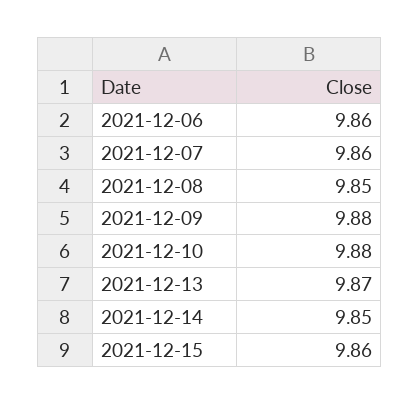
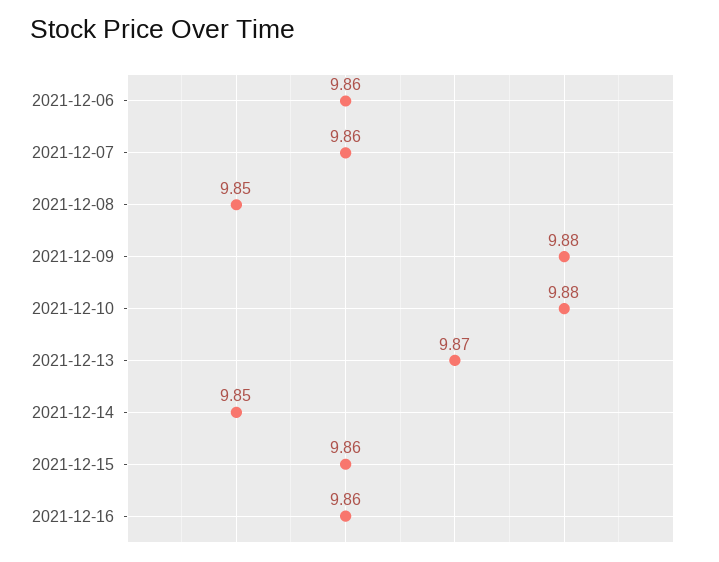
2021-12-16: none -> 9.86

